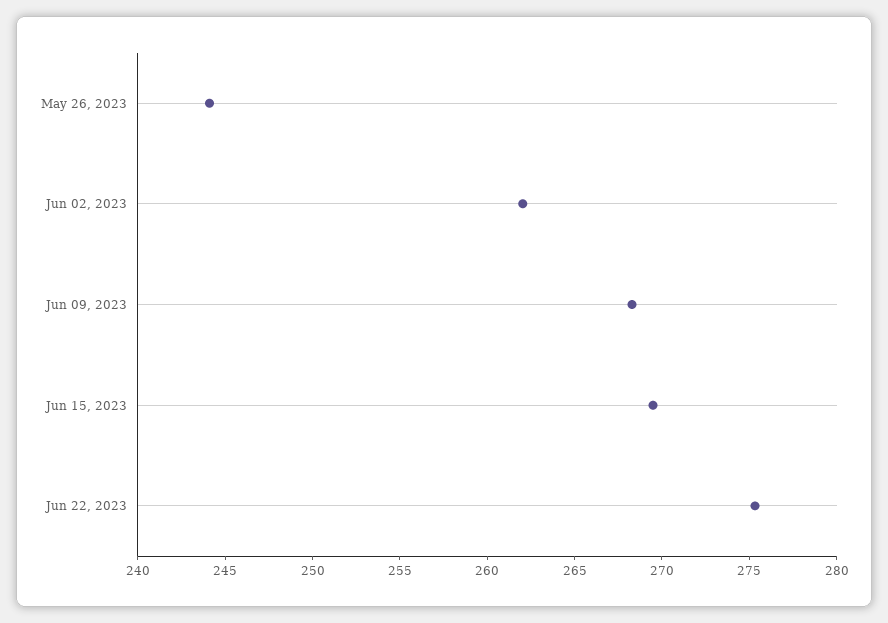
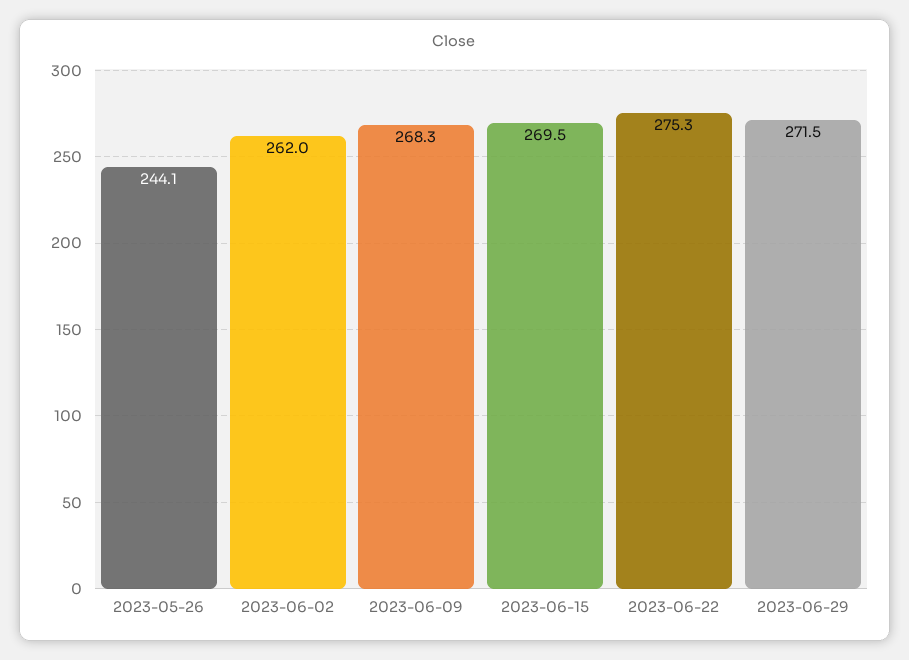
2023-06-29: none -> 271.5

